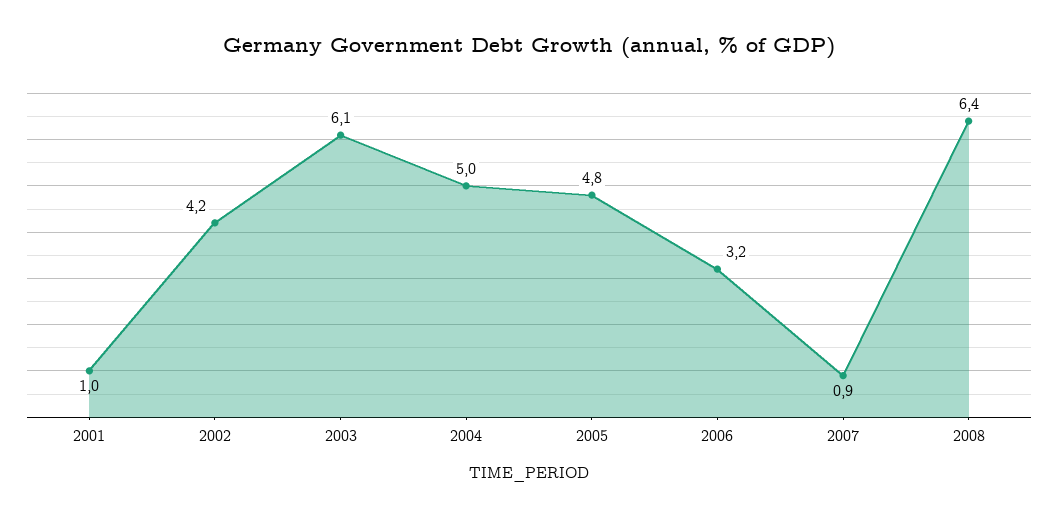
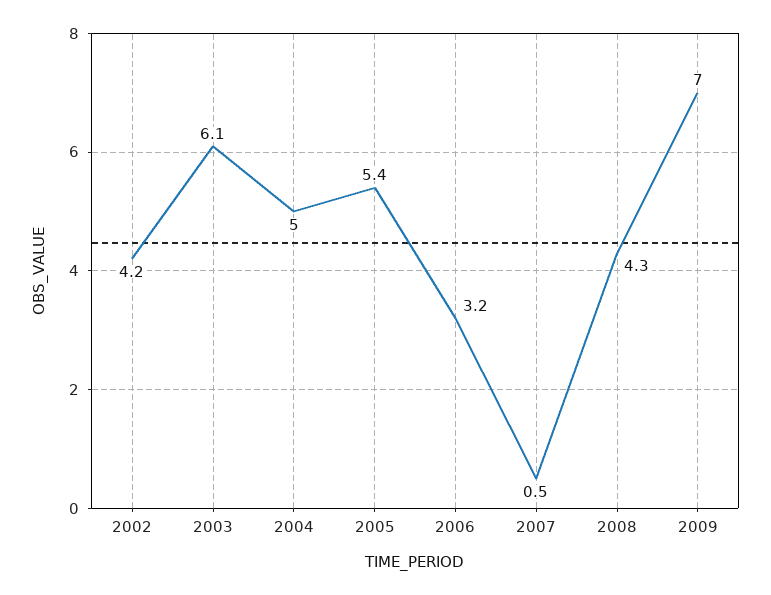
2001: 1 -> none
2005: 4.8 -> 5.4
2007: 0.9 -> 0.5
2008: 6.4 -> 4.3
2009: none -> 7

